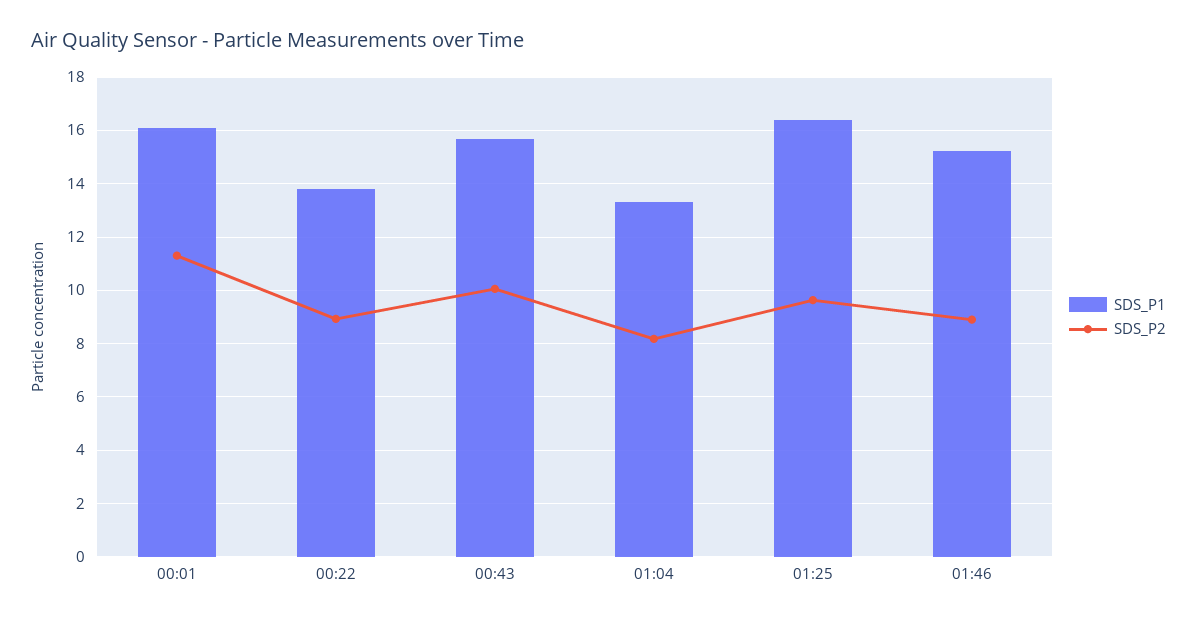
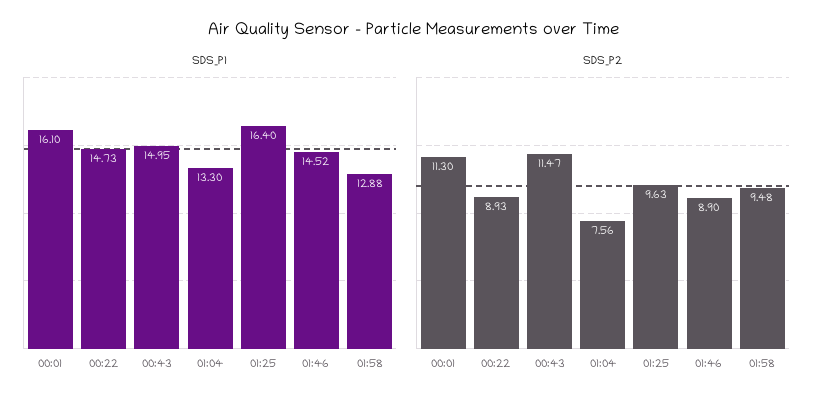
SDS_P1, 00:22: 13.75 -> 14.73
SDS_P1, 00:43: 15.75 -> 14.95
SDS_P2, 00:43: 10 -> 11.47
SDS_P2, 01:04: 8.25 -> 7.56
SDS_P1, 01:46: 15.25 -> 14.52
SDS_P1, 01:58: none -> 12.88
SDS_P2, 01:58: none -> 9.48

